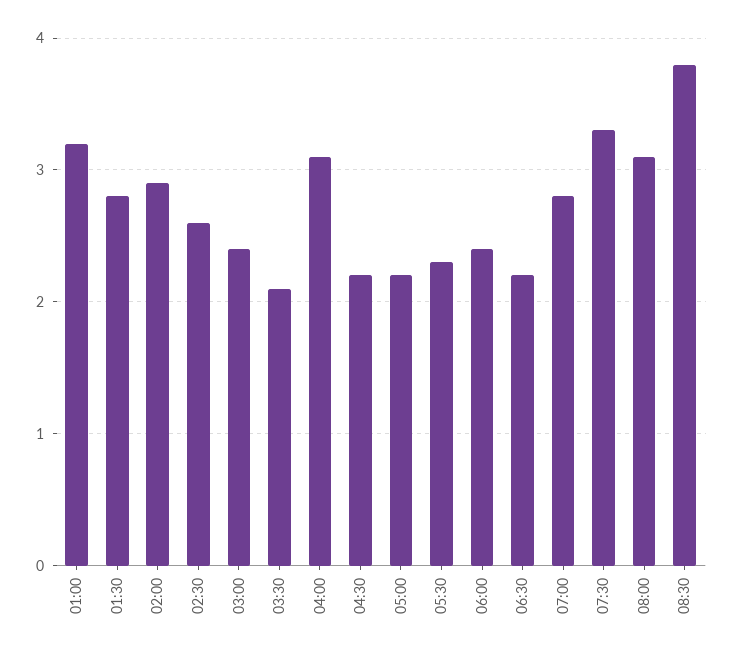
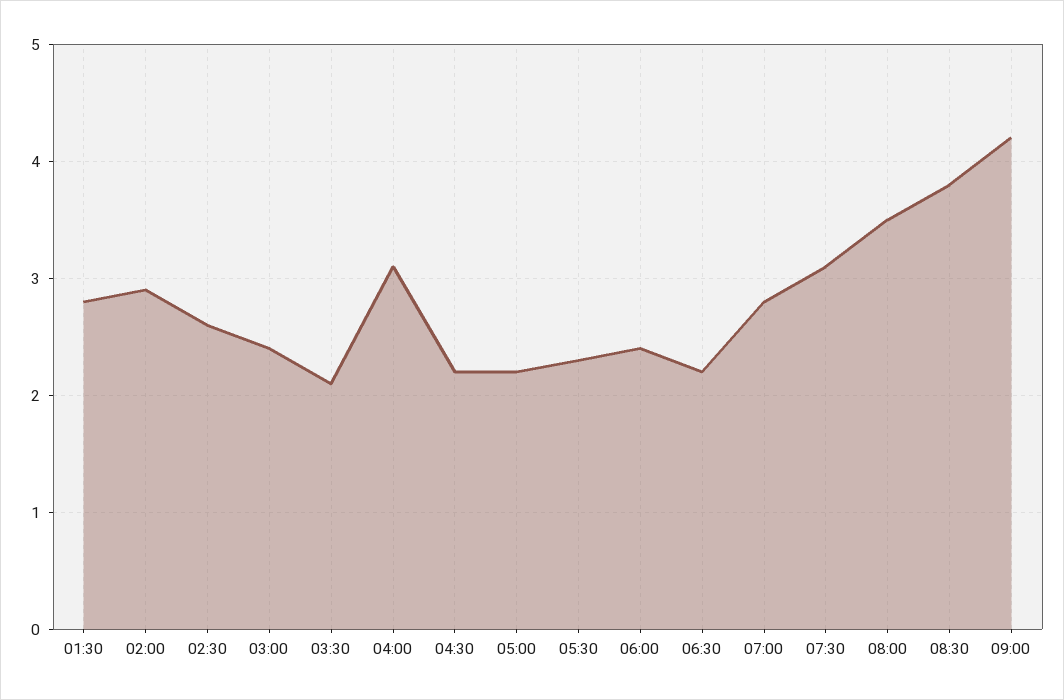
01:00: 3.2 -> none
07:30: 3.3 -> 3.1
08:00: 3.1 -> 3.5
09:00: none -> 4.2

